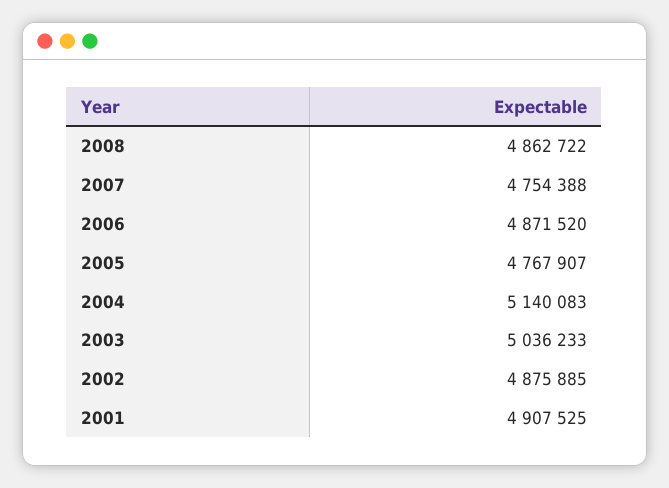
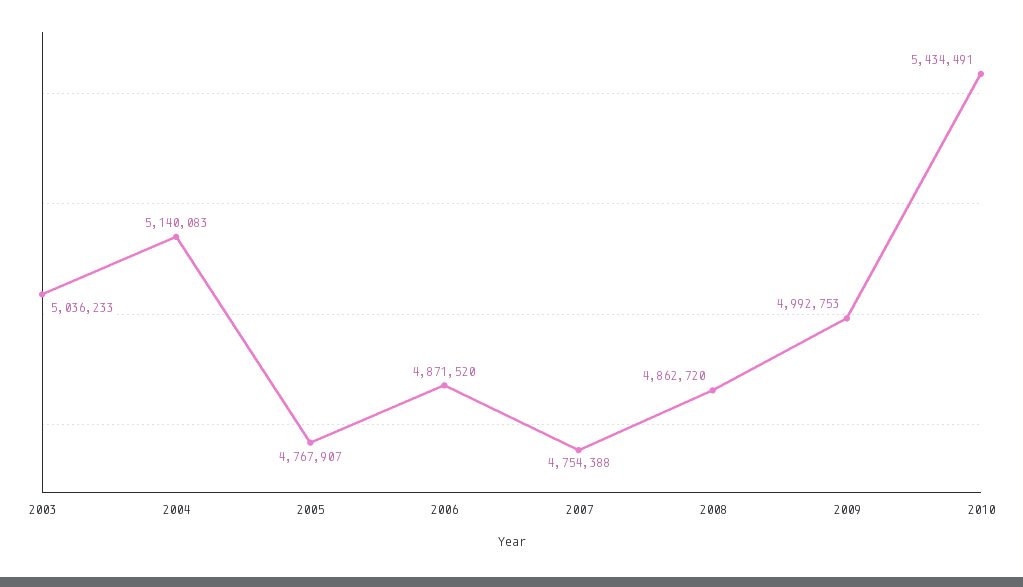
2008: 4862722 -> 4862720
2002: 4875885 -> none
2001: 4907525 -> none
2009: none -> 4992753
2010: none -> 5434491

